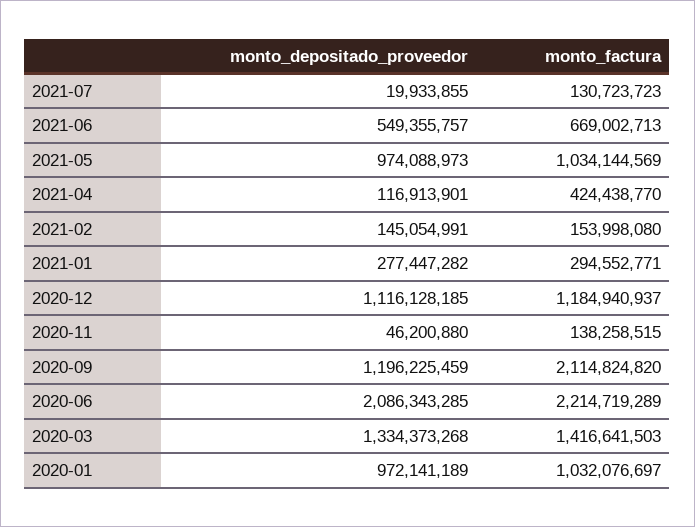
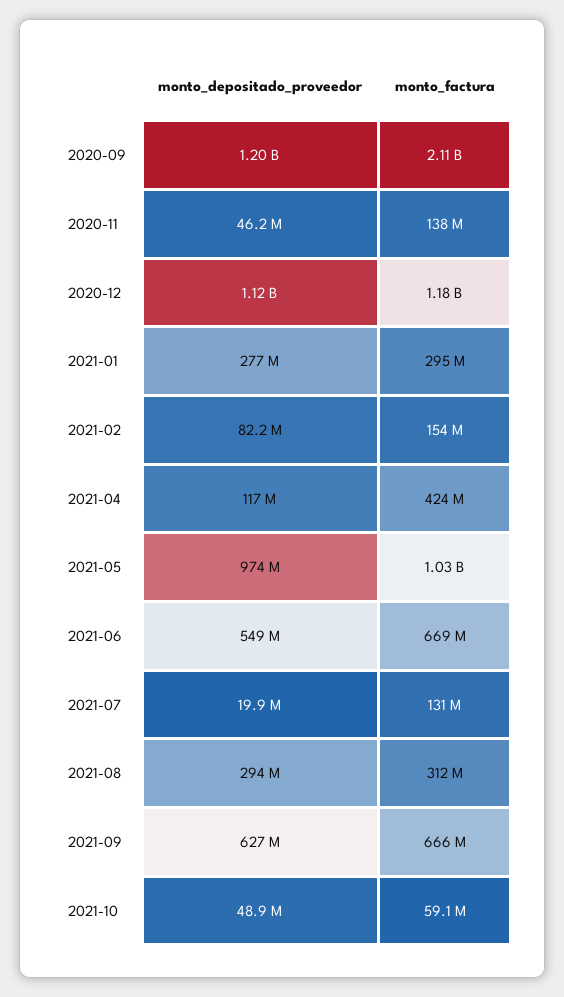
monto_depositado_proveedor, 2021-02: 145054991 -> 82200000
monto_depositado_proveedor, 2020-06: 2086343285 -> none
monto_factura, 2020-06: 2214719289 -> none
monto_depositado_proveedor, 2020-03: 1334373268 -> none
monto_factura, 2020-03: 1416641503 -> none
monto_depositado_proveedor, 2020-01: 972141189 -> none
monto_factura, 2020-01: 1032076697 -> none
monto_depositado_proveedor, 2021-08: none -> 294000000
monto_factura, 2021-08: none -> 312000000
monto_depositado_proveedor, 2021-09: none -> 627000000
monto_factura, 2021-09: none -> 666000000
monto_depositado_proveedor, 2021-10: none -> 48900000
monto_factura, 2021-10: none -> 59100000

